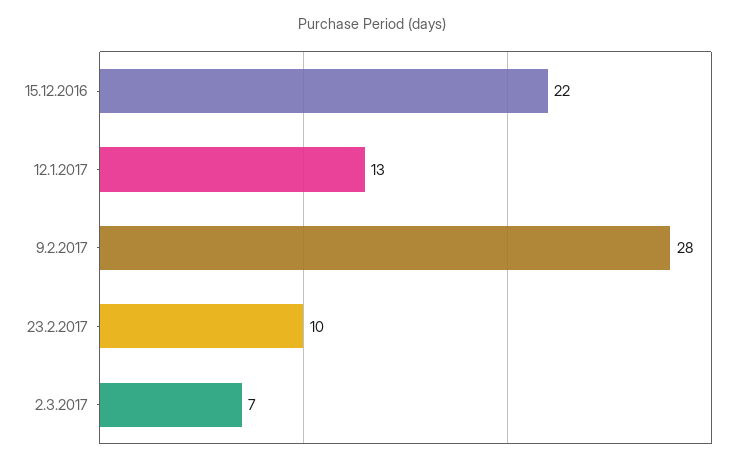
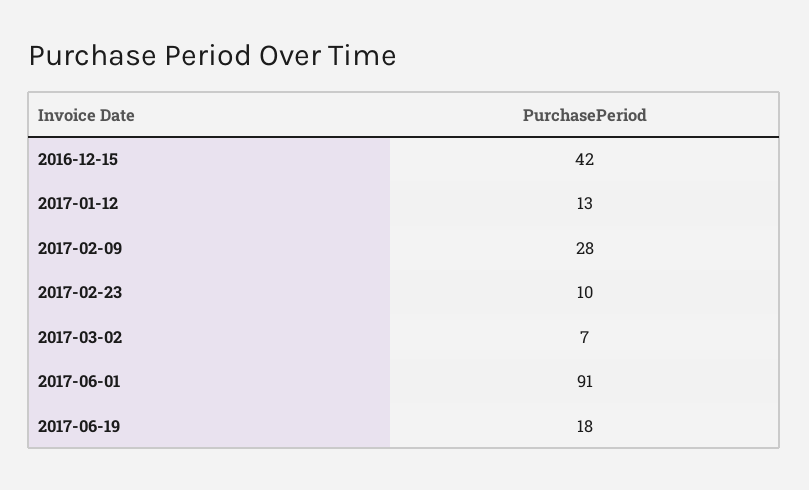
15.12.2016: 22 -> 42
2017-06-01: none -> 91
2017-06-19: none -> 18

